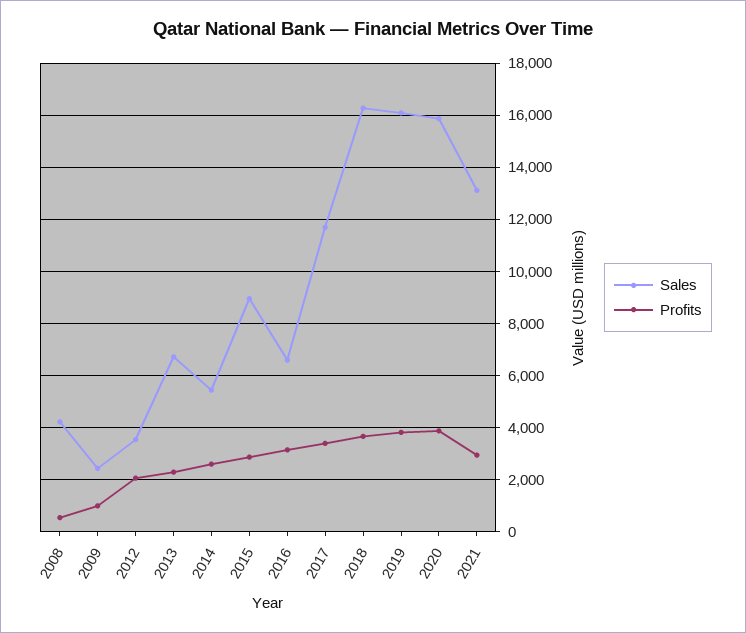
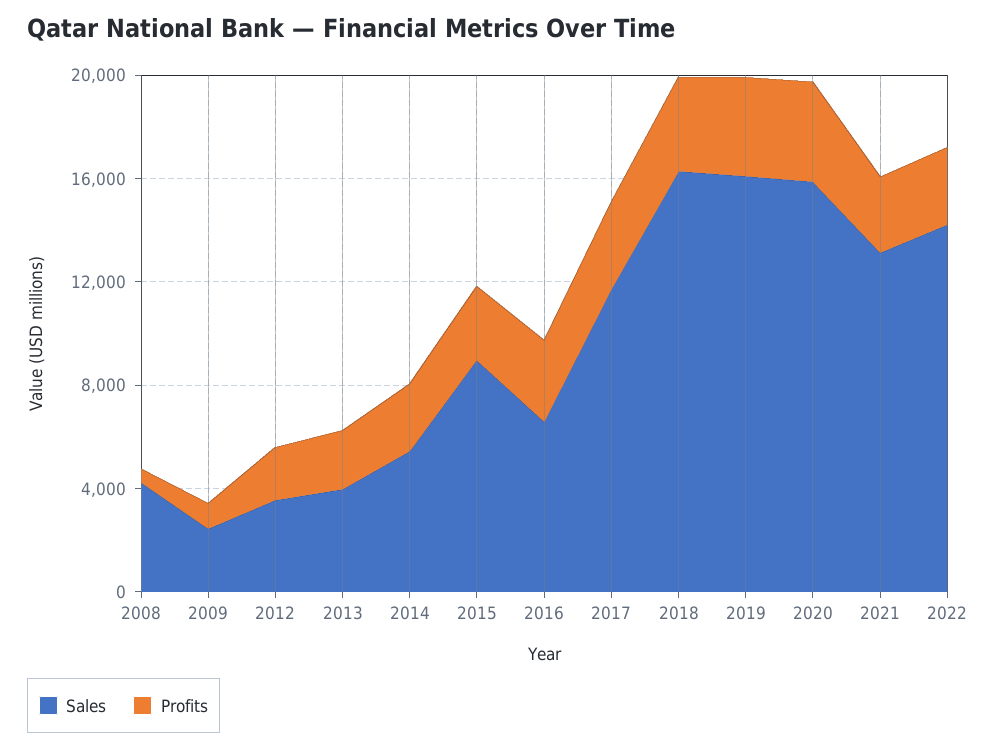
Sales, 2013: 6750 -> 4000
Sales, 2022: none -> 14000
Profits, 2022: none -> 3000

